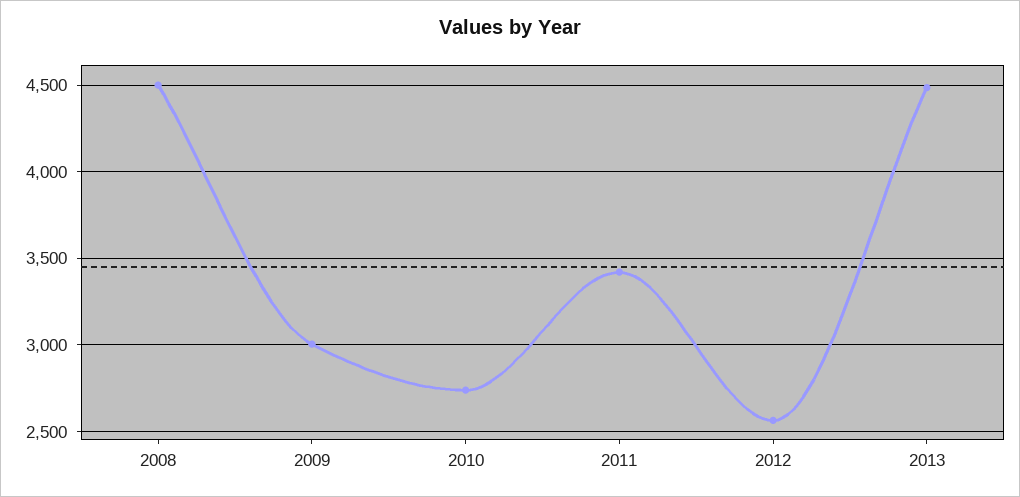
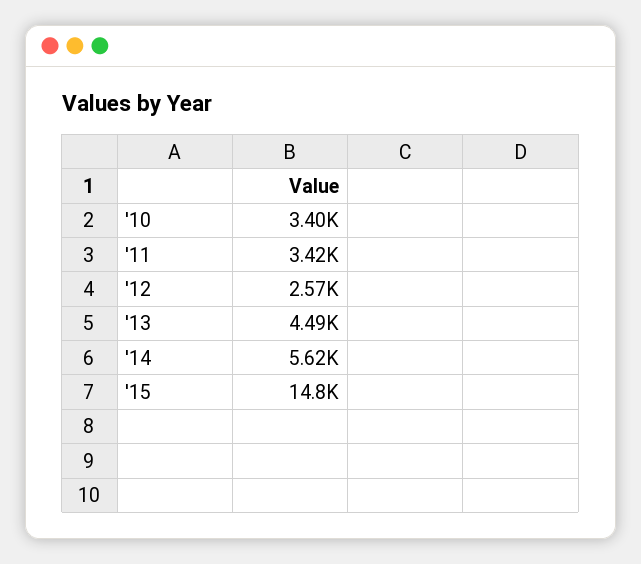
2008: 4500 -> none
2009: 3000 -> none
2010: 2750 -> 3400
'14: none -> 5620
'15: none -> 14800

